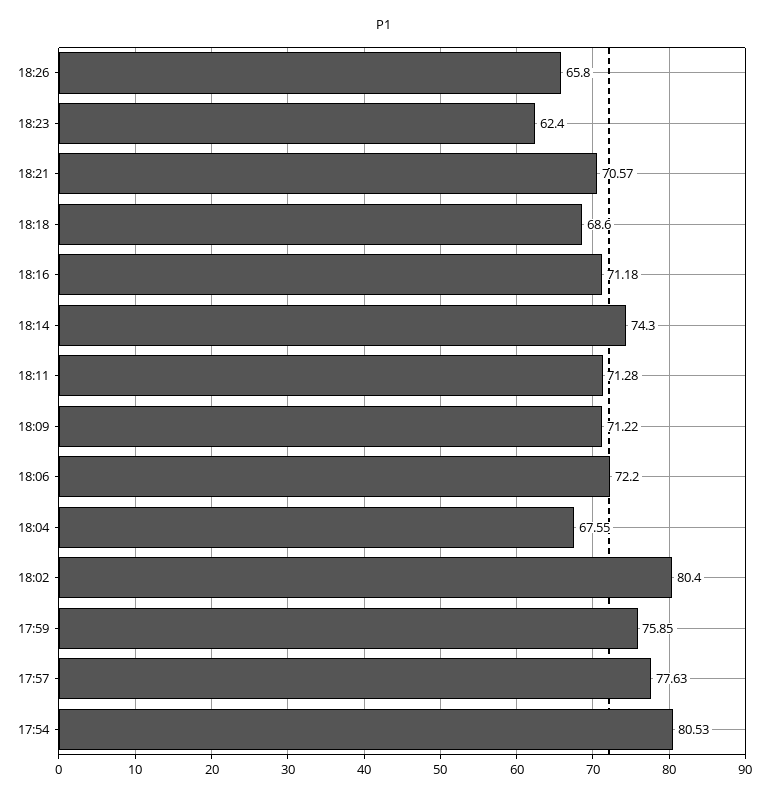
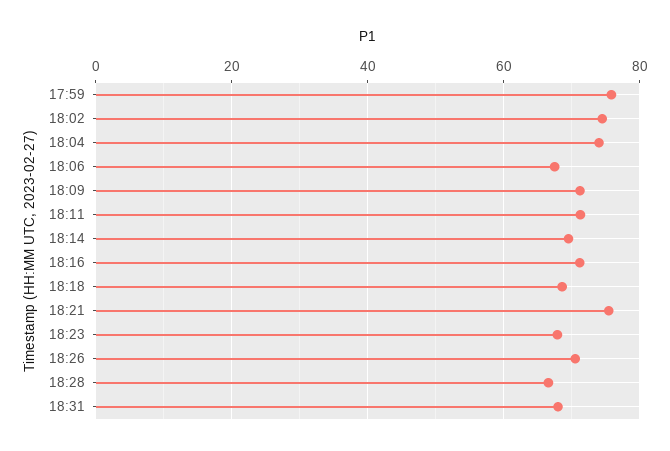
18:26: 65.8 -> 70
18:23: 62.4 -> 68
18:21: 70.57 -> 76
18:14: 74.3 -> 70
18:06: 72.2 -> 68
18:04: 67.55 -> 74
18:02: 80.4 -> 74
17:57: 77.63 -> none
17:54: 80.53 -> none
18:28: none -> 66
18:31: none -> 68

